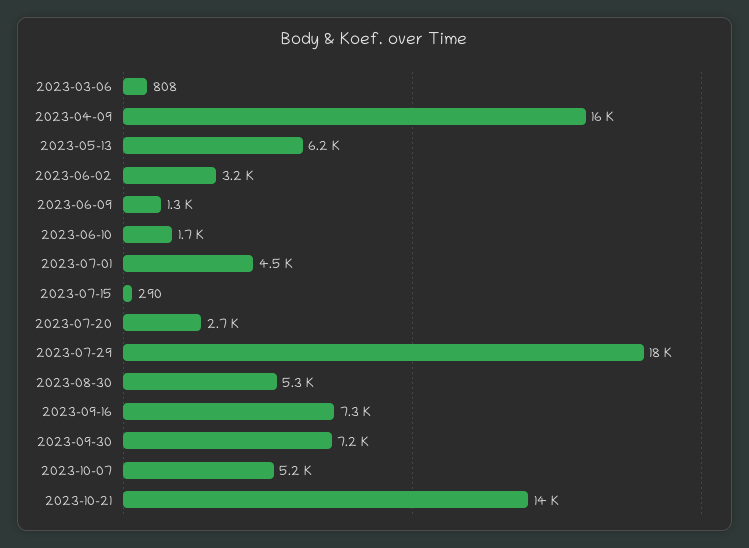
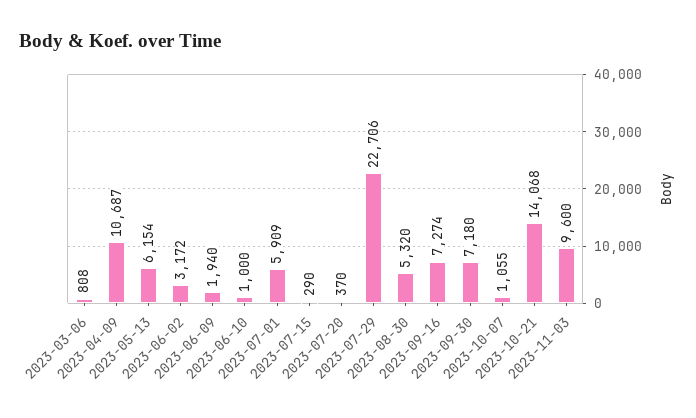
2023-04-09: 16000 -> 10687
2023-06-09: 1300 -> 1940
2023-06-10: 1700 -> 1000
2023-07-01: 4500 -> 5909
2023-07-20: 2700 -> 370
2023-07-29: 18000 -> 22706
2023-10-07: 5200 -> 1055
2023-11-03: none -> 9600

